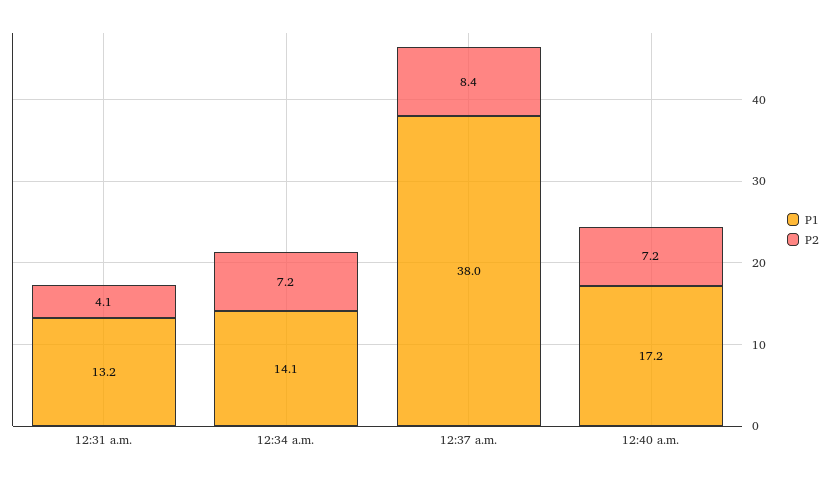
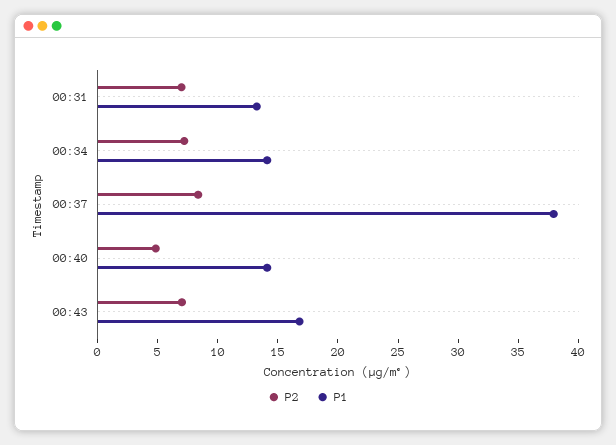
P2, 12:31 a.m.: 4.1 -> 7
P1, 12:40 a.m.: 17.2 -> 14
P2, 12:40 a.m.: 7.2 -> 5
P2, 00:43: none -> 7
P1, 00:43: none -> 17

